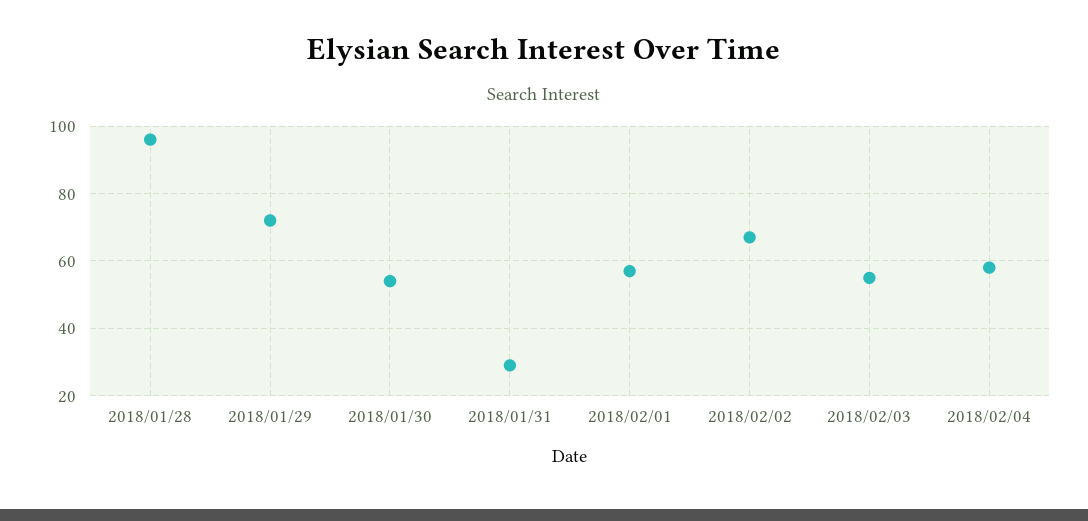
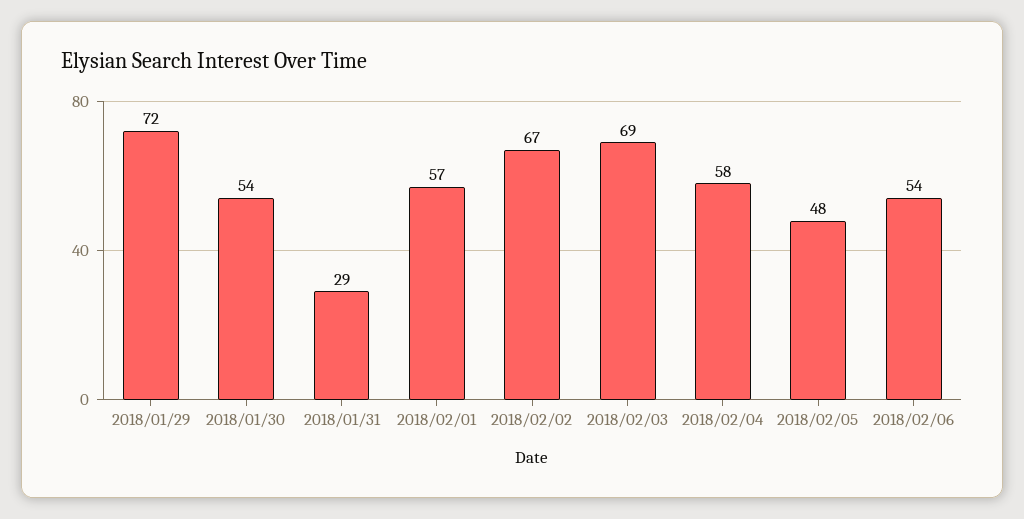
2018/01/28: 95 -> none
2018/02/03: 55 -> 69
2018/02/05: none -> 48
2018/02/06: none -> 54

